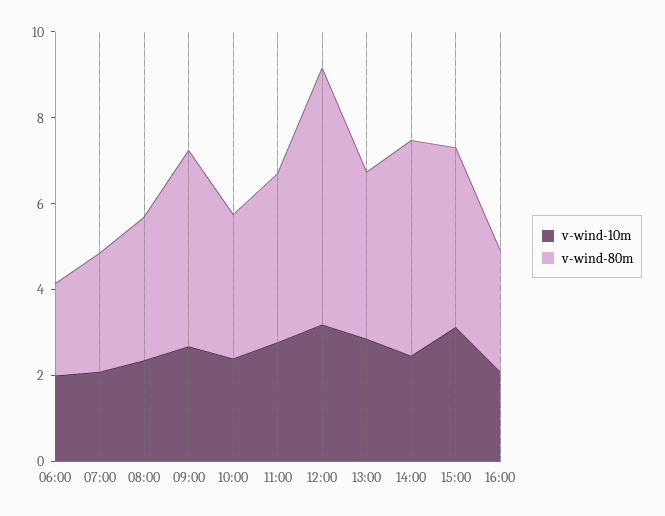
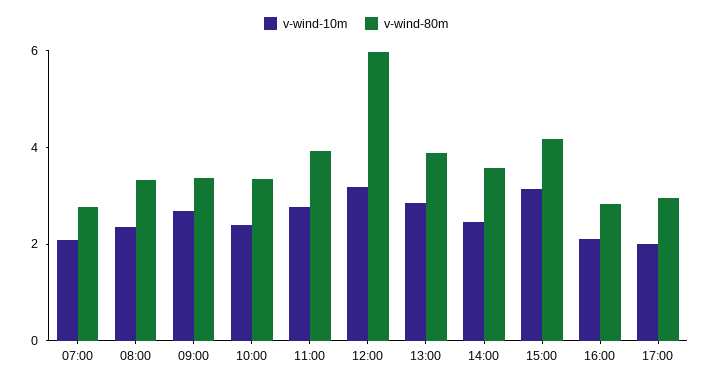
v-wind-10m, 06:00: 2 -> none
v-wind-80m, 06:00: 2 -> none
v-wind-80m, 09:00: 4.5 -> 3.5
v-wind-80m, 14:00: 5 -> 3.5
v-wind-10m, 17:00: none -> 2
v-wind-80m, 17:00: none -> 3

